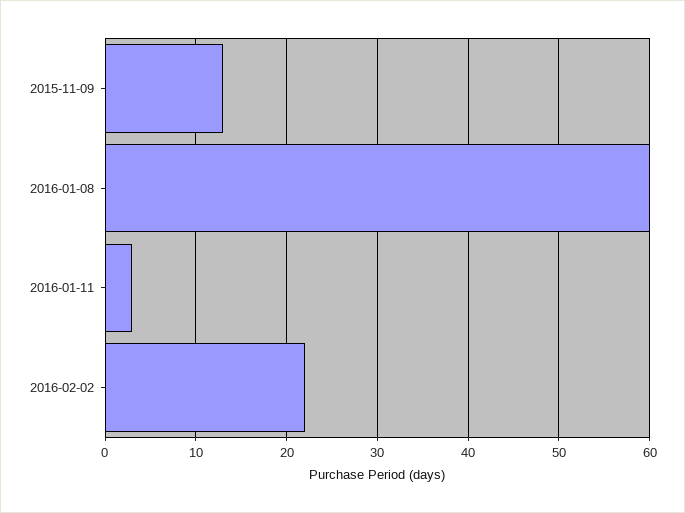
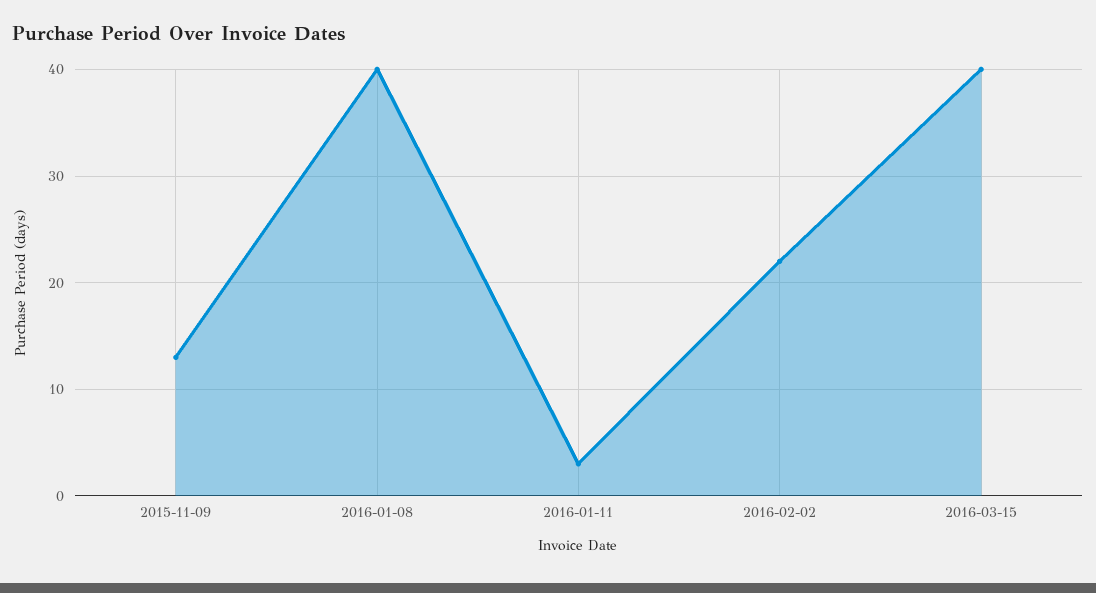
2016-01-08: 60 -> 40
2016-03-15: none -> 40

